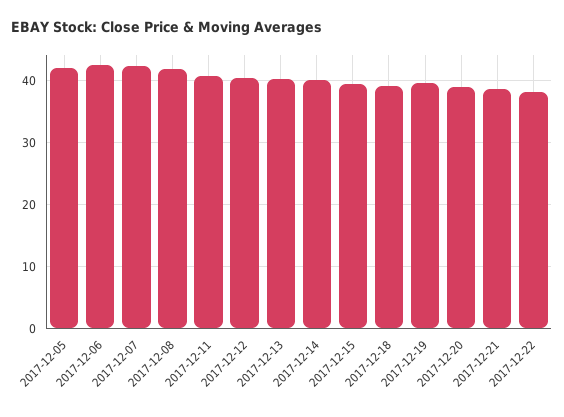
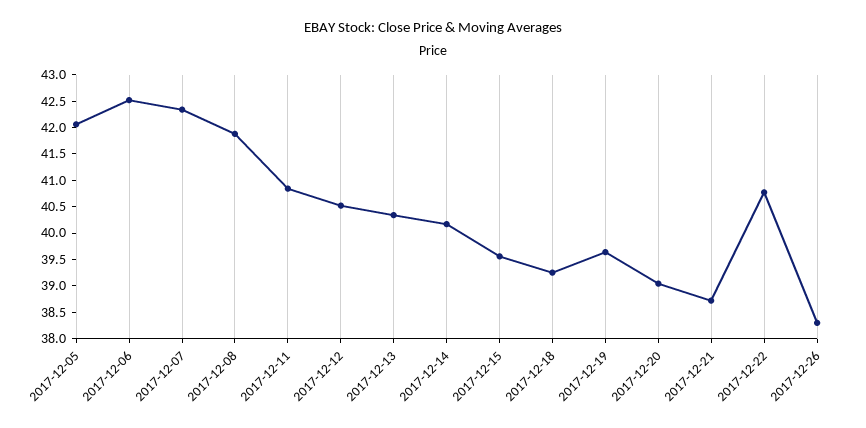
2017-12-22: 38 -> 40.75
2017-12-26: none -> 38.25

